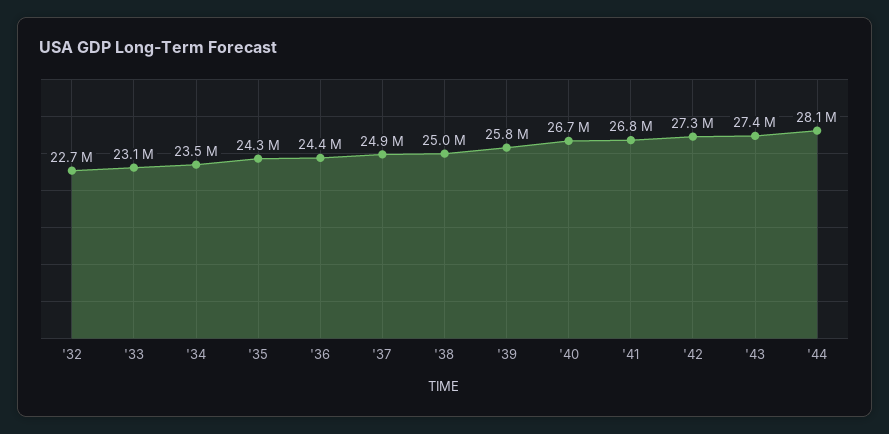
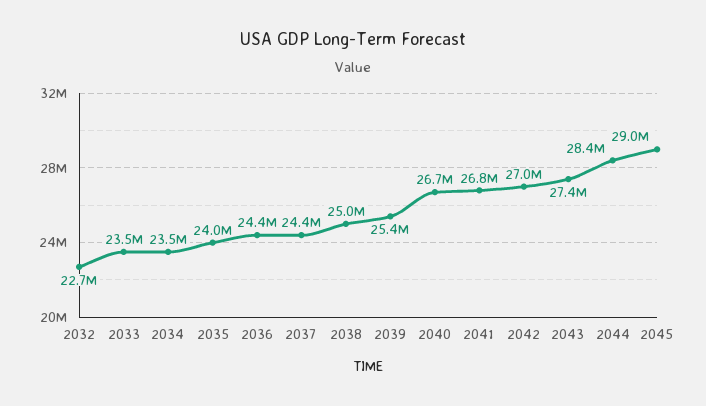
'33: 23100000 -> 23500000
'35: 24300000 -> 24000000
'37: 24900000 -> 24400000
'39: 25800000 -> 25400000
'42: 27300000 -> 27000000
'44: 28100000 -> 28400000
2045: none -> 29000000

